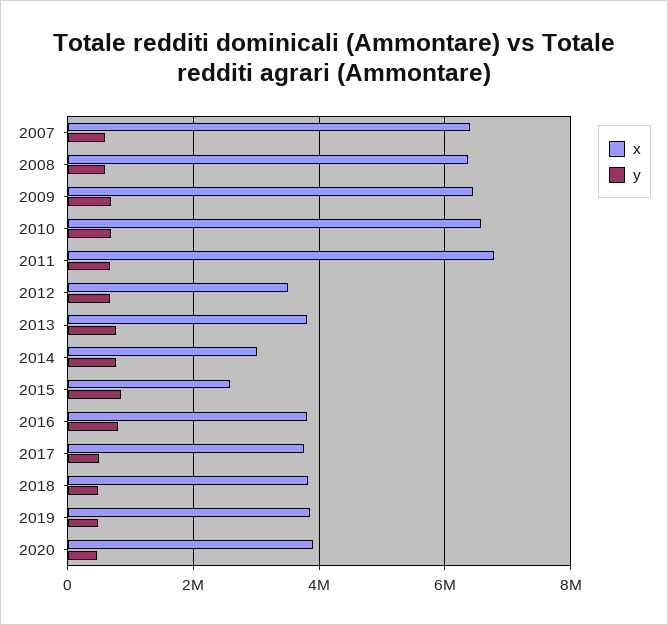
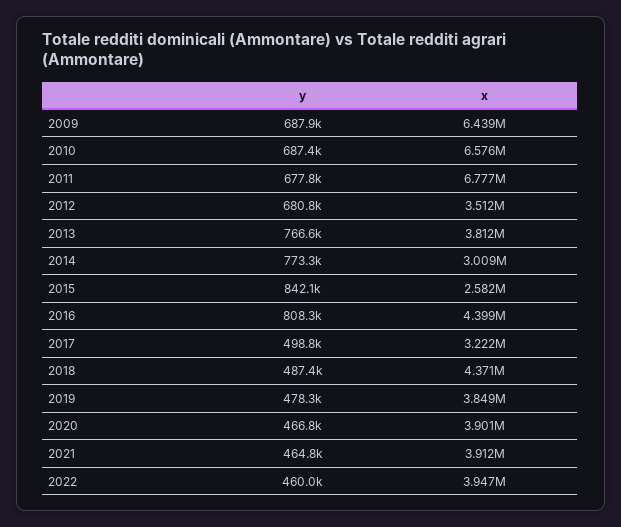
x, 2007: 6400000 -> none
y, 2007: 600000 -> none
x, 2008: 6400000 -> none
y, 2008: 600000 -> none
x, 2016: 3800000 -> 4399000
x, 2017: 3800000 -> 3222000
x, 2018: 3800000 -> 4371000
y, 2021: none -> 464800
x, 2021: none -> 3912000
y, 2022: none -> 460000
x, 2022: none -> 3947000

